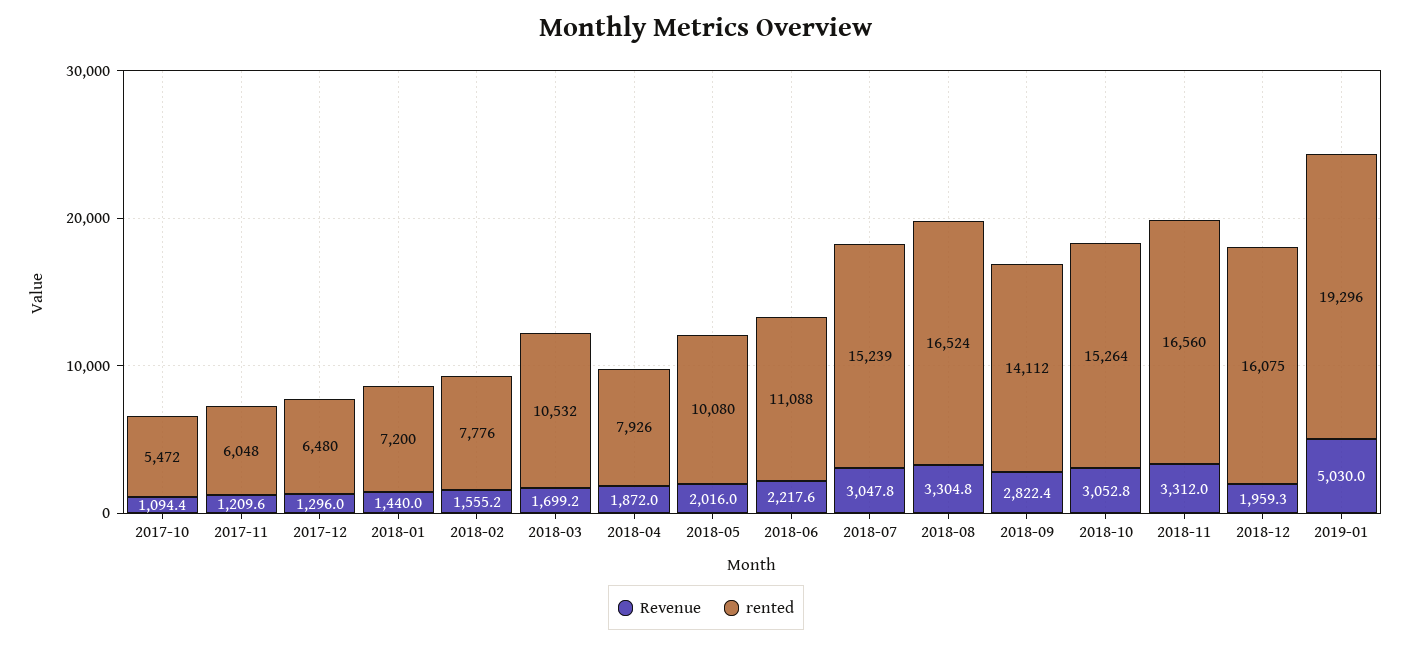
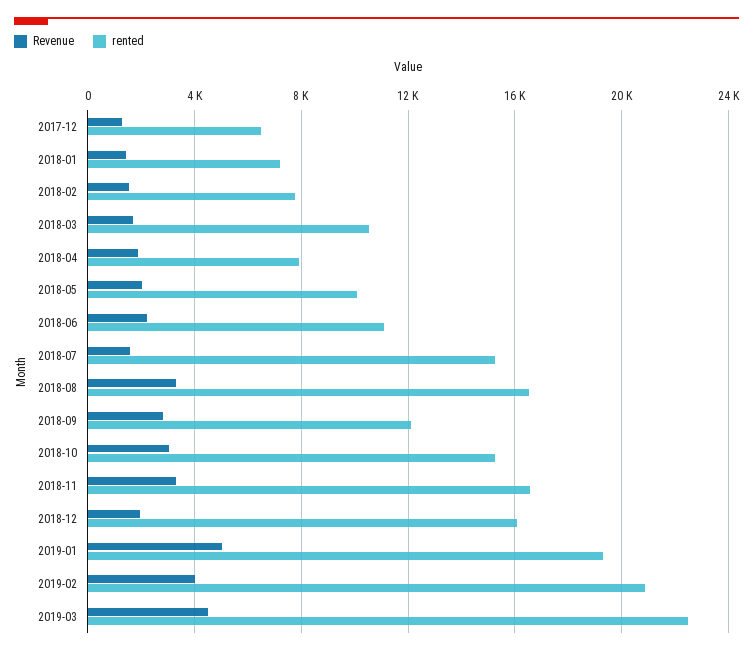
Revenue, 2017-10: 1094.4 -> none
rented, 2017-10: 5472 -> none
Revenue, 2017-11: 1209.6 -> none
rented, 2017-11: 6048 -> none
Revenue, 2018-07: 3047.8 -> 1500
rented, 2018-09: 14112 -> 12000
Revenue, 2019-02: none -> 4000
rented, 2019-02: none -> 21000
Revenue, 2019-03: none -> 4500
rented, 2019-03: none -> 22500

